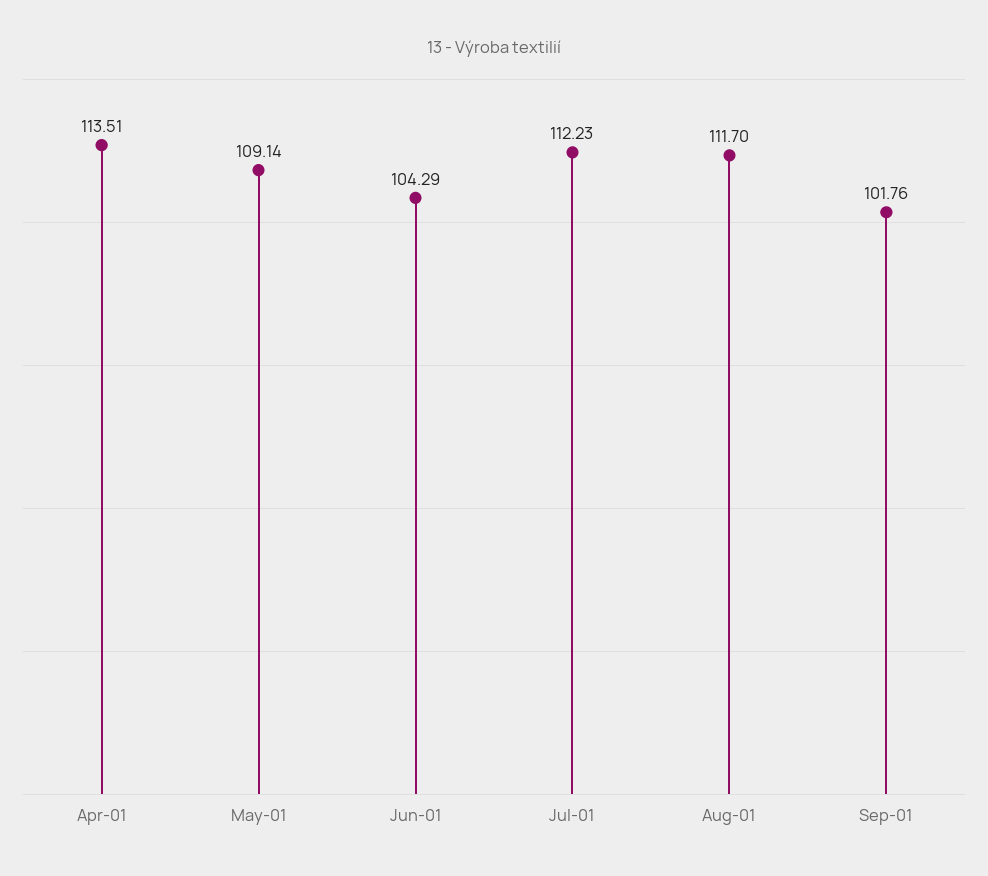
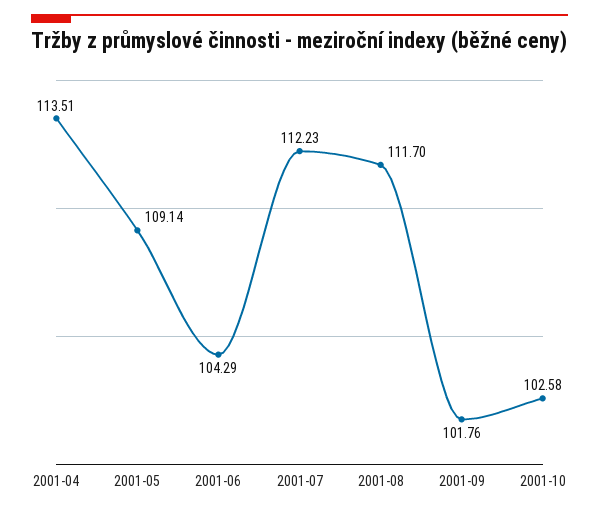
2001-10: none -> 102.58

